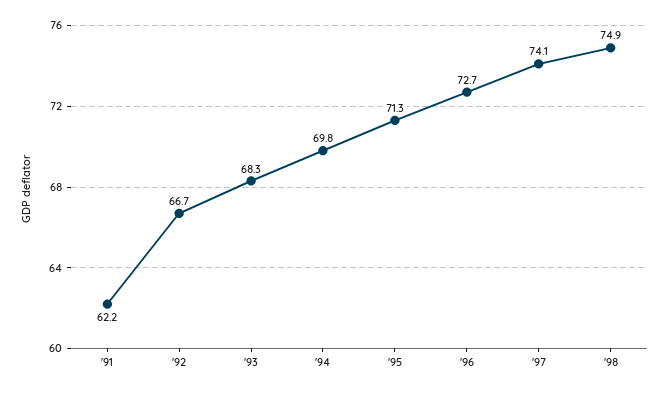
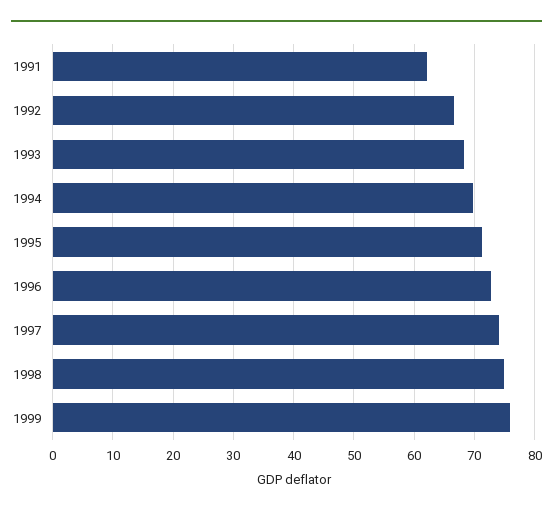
1999: none -> 76

